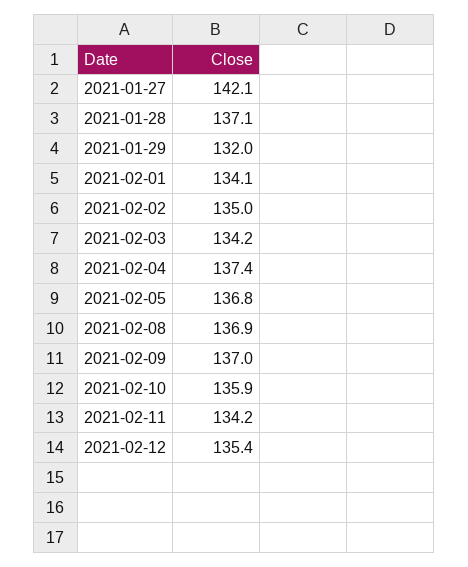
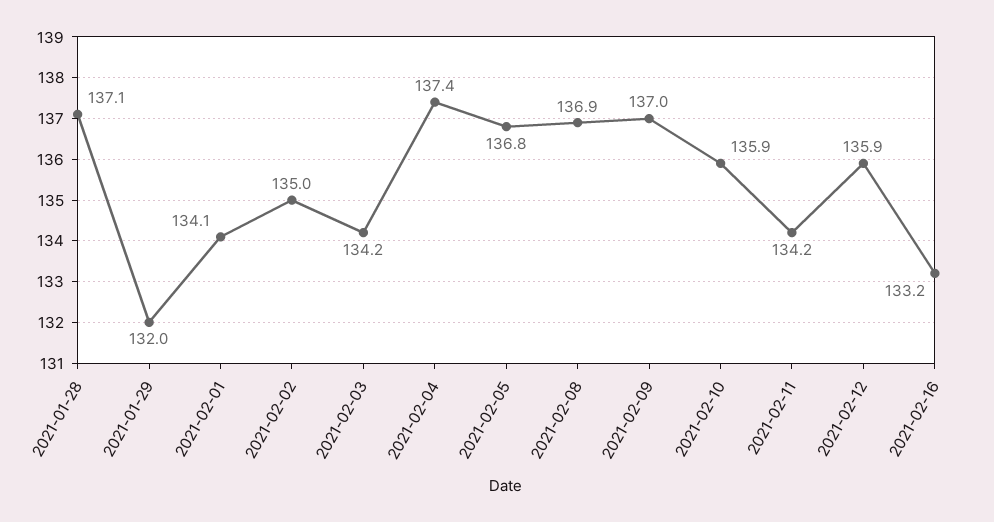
2021-01-27: 142.1 -> none
2021-02-12: 135.4 -> 135.9
2021-02-16: none -> 133.2

